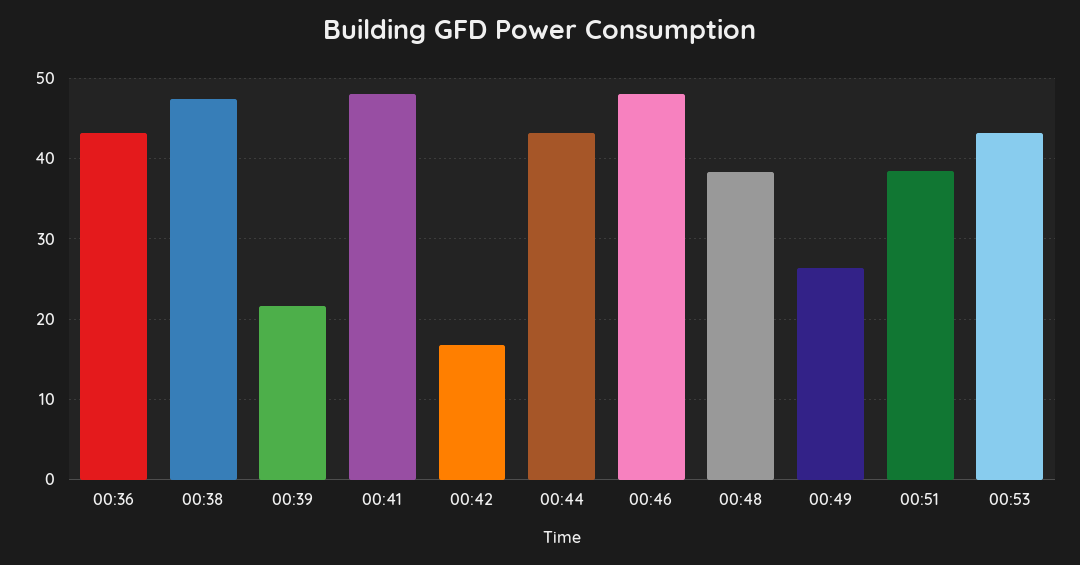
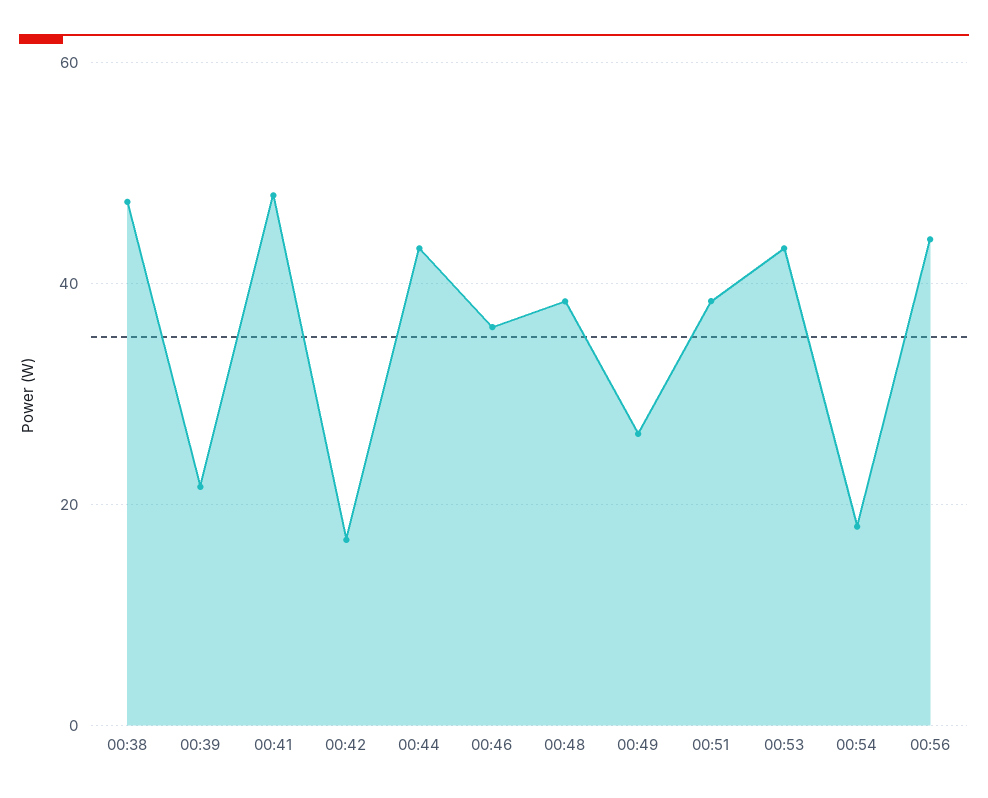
00:36: 43 -> none
00:46: 48 -> 36
00:54: none -> 18
00:56: none -> 44

